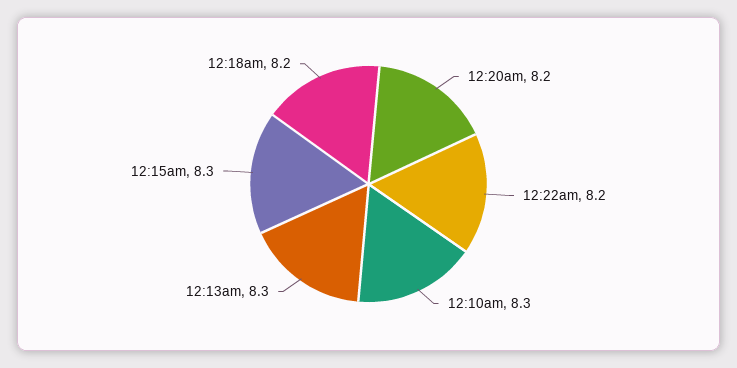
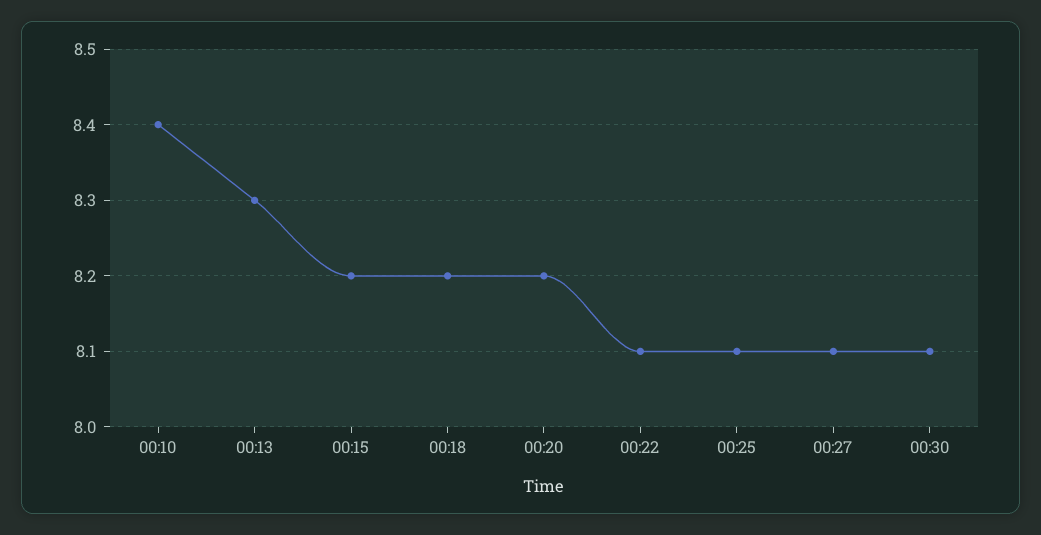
12:22am: 8.2 -> 8.1
12:10am: 8.3 -> 8.4
12:15am: 8.3 -> 8.2
00:25: none -> 8.1
00:27: none -> 8.1
00:30: none -> 8.1

